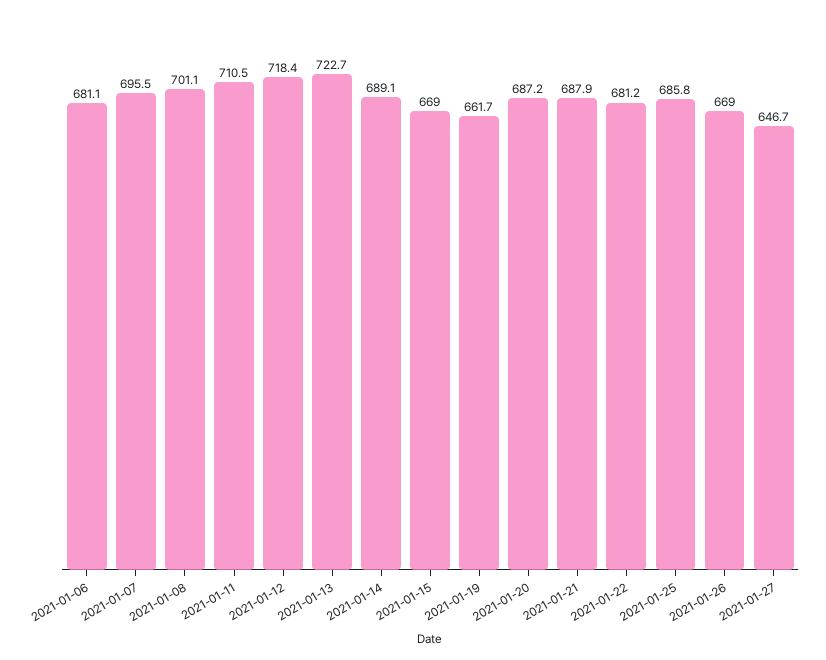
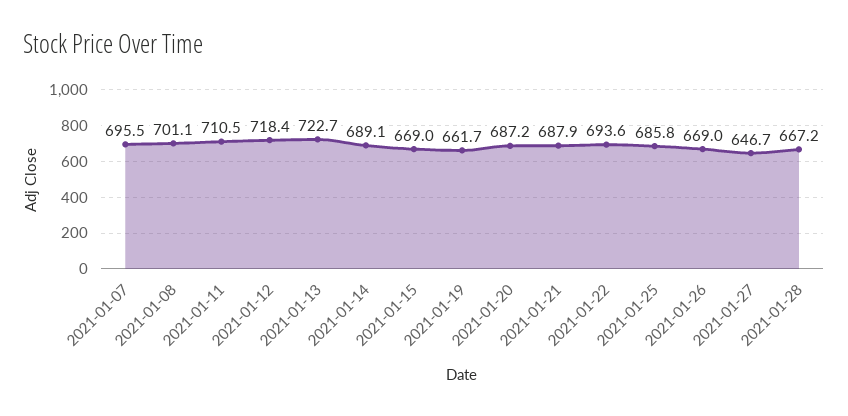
2021-01-06: 681.1 -> none
2021-01-22: 681.2 -> 693.6
2021-01-28: none -> 667.2

